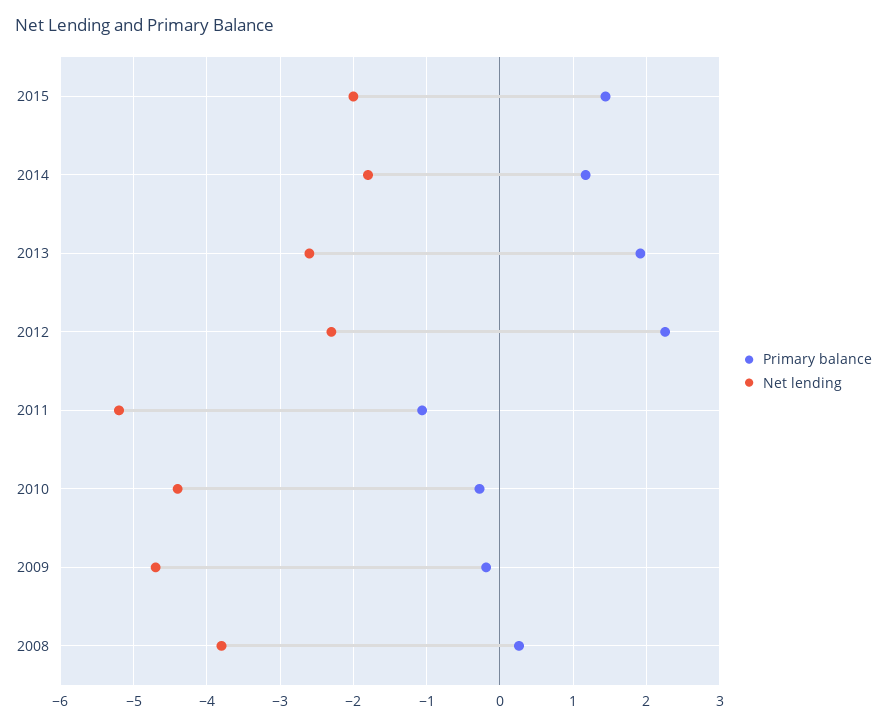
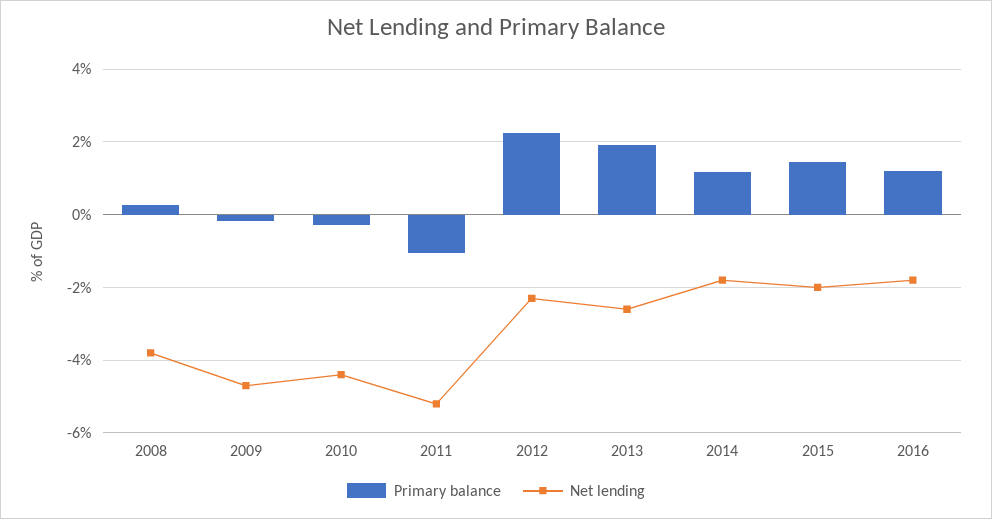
Primary balance, 2016: none -> 1.2
Net lending, 2016: none -> -1.8

